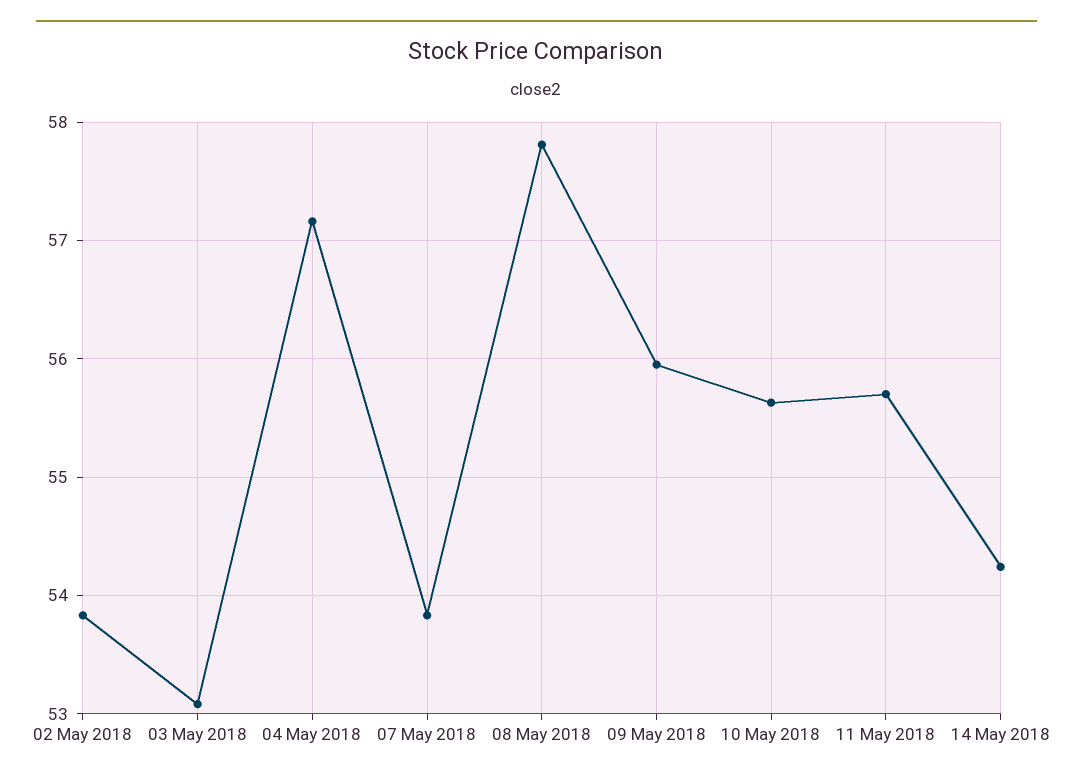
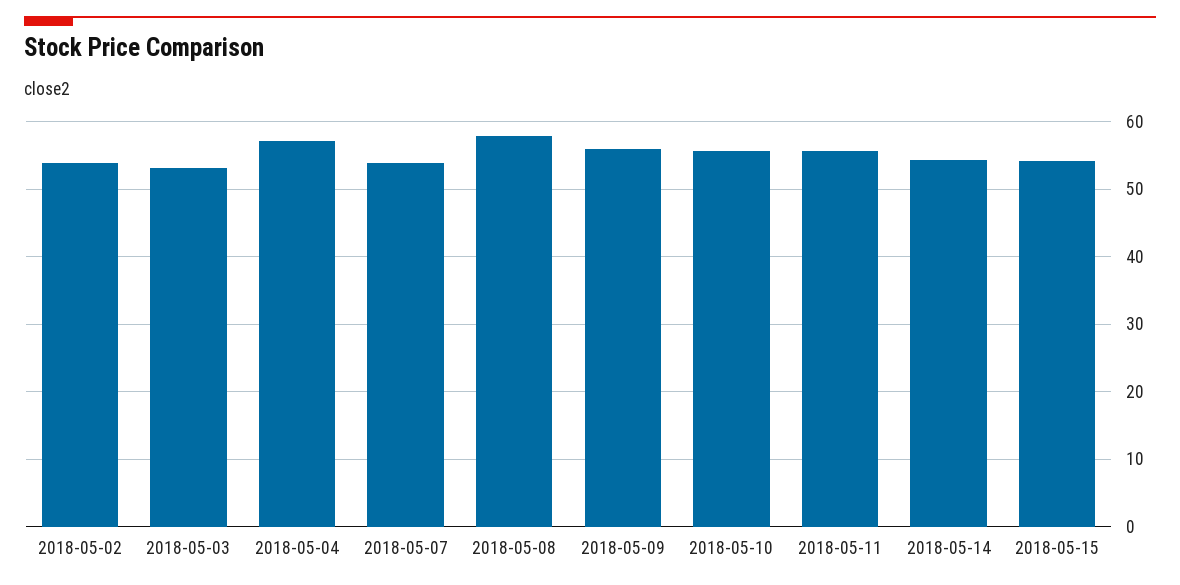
2018-05-15: none -> 54

